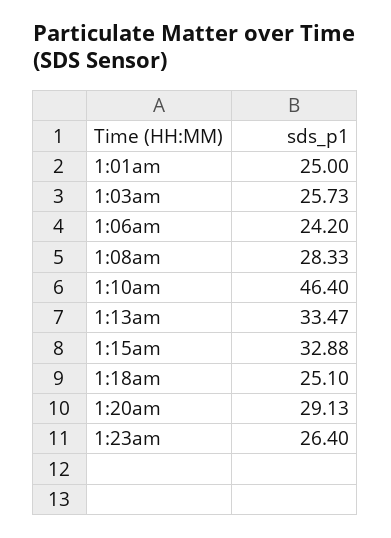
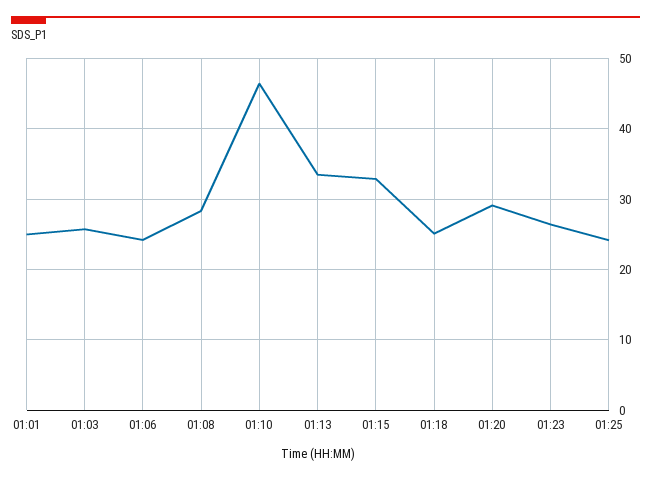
01:25: none -> 24

